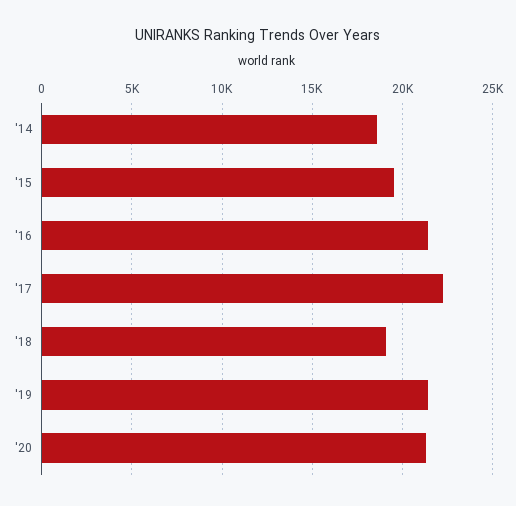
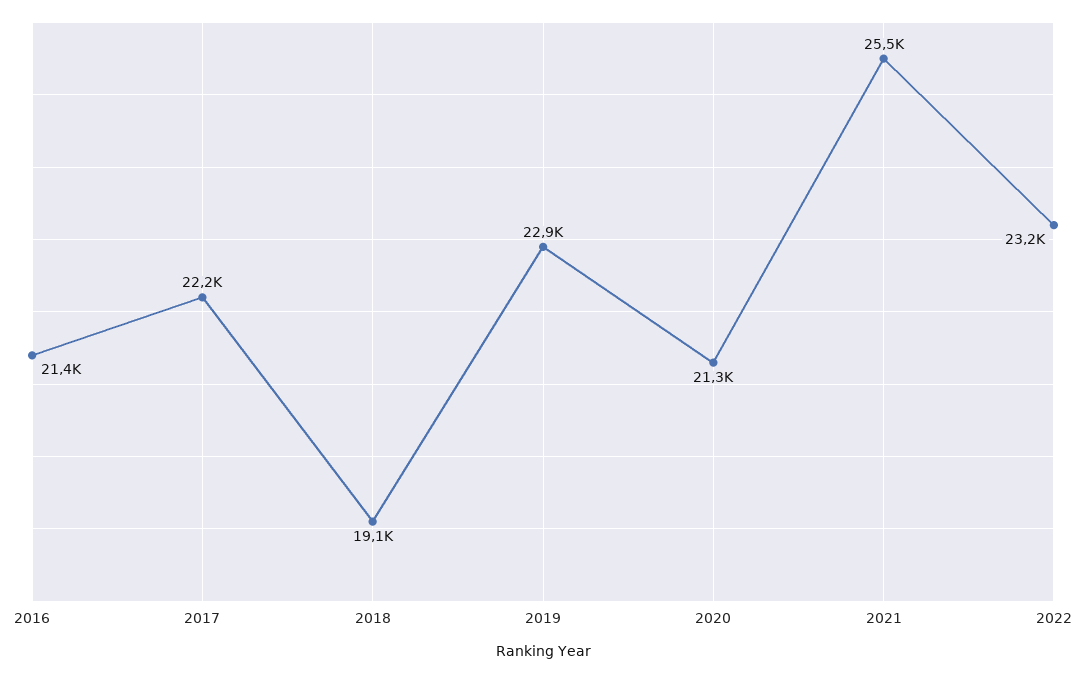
'14: 18500 -> none
'15: 19500 -> none
'19: 21500 -> 22900
2021: none -> 25500
2022: none -> 23200

